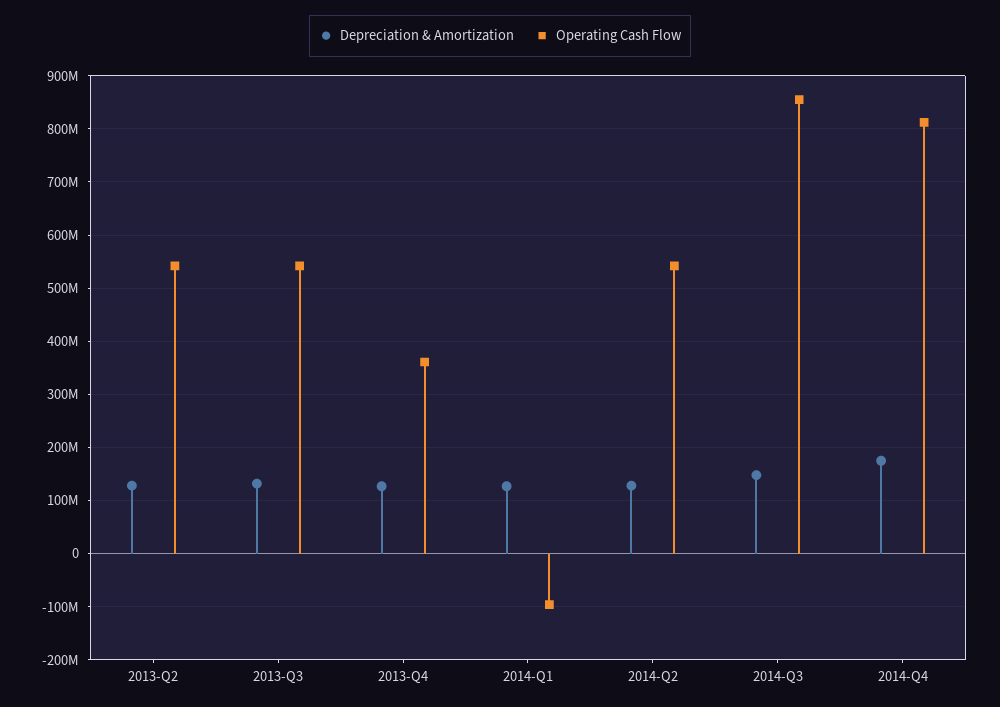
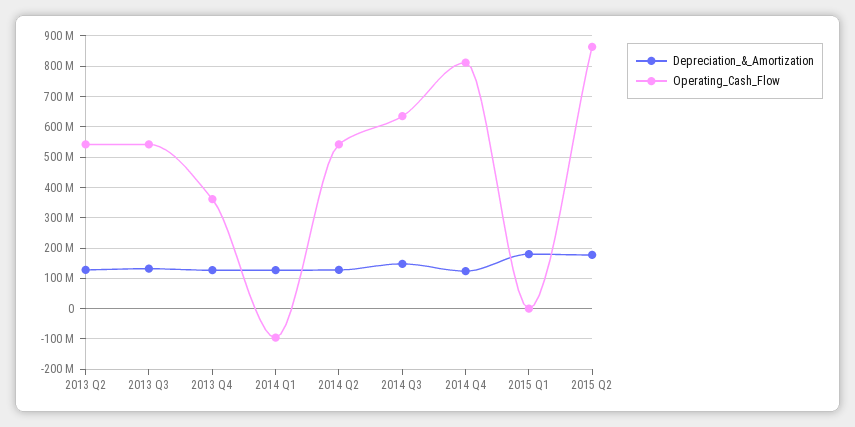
Operating Cash Flow, 2014-Q3: 860000000 -> 640000000
Depreciation & Amortization, 2014-Q4: 180000000 -> 120000000
Depreciation & Amortization, 2015 Q1: none -> 180000000
Operating Cash Flow, 2015 Q1: none -> 0
Depreciation & Amortization, 2015 Q2: none -> 180000000
Operating Cash Flow, 2015 Q2: none -> 860000000

